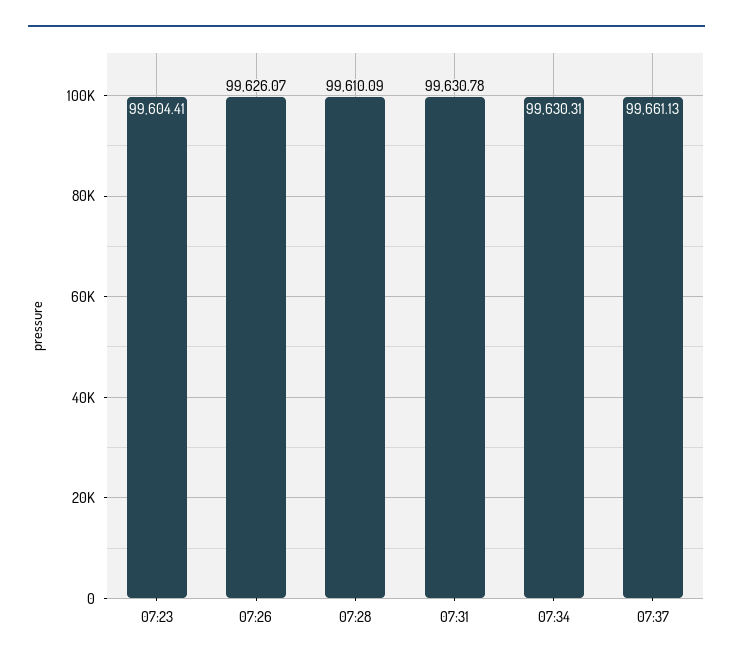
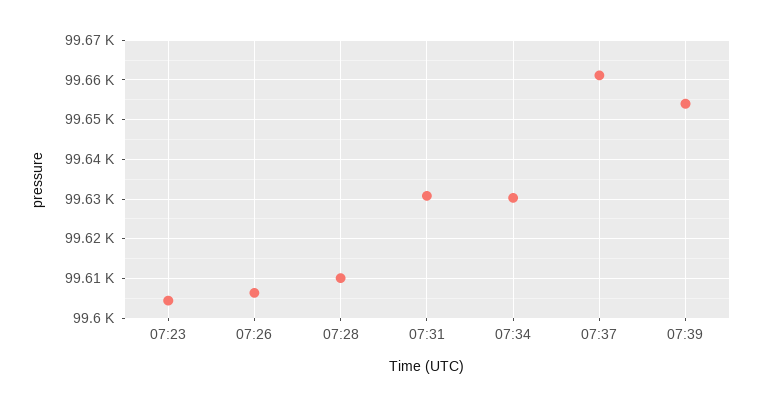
07:26: 99626.07 -> 99606
07:39: none -> 99654

